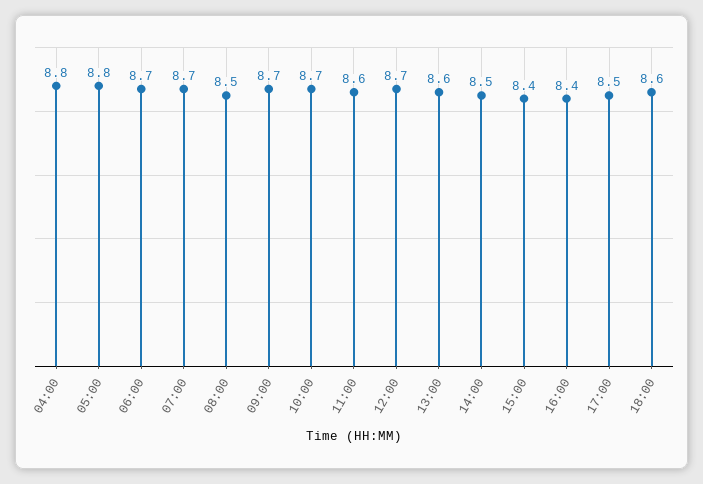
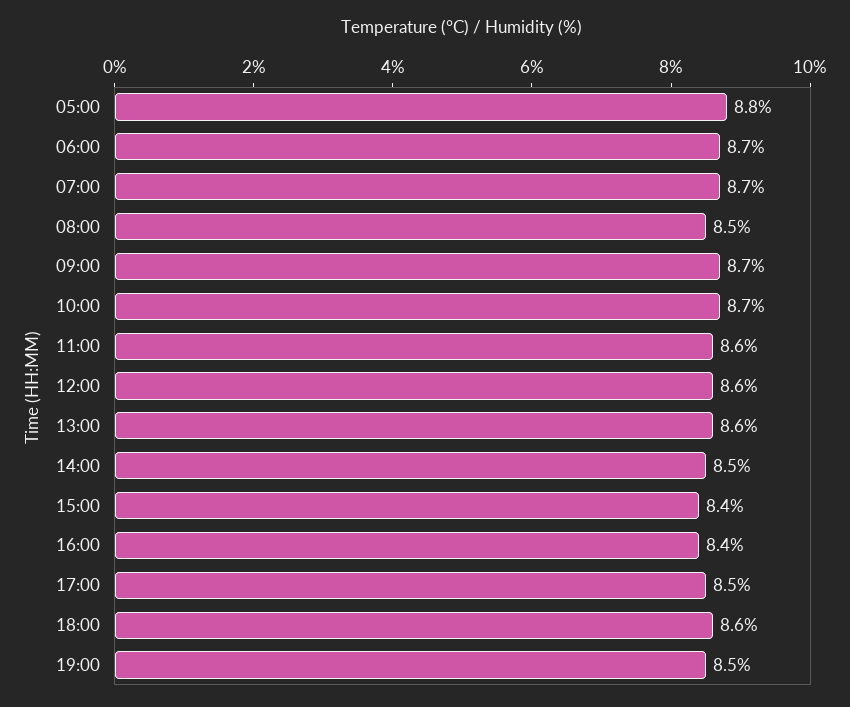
04:00: 8.8 -> none
12:00: 8.7 -> 8.6
19:00: none -> 8.5

